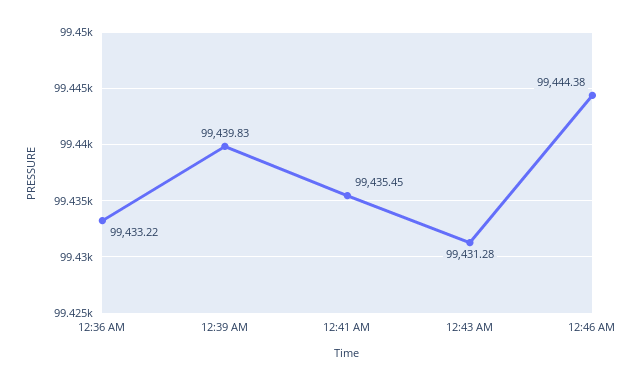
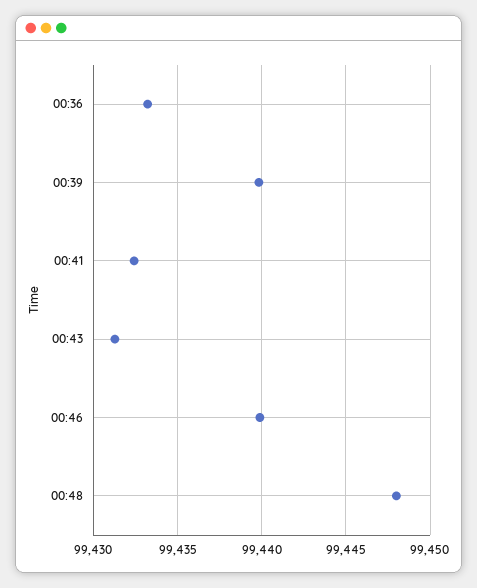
12:41 AM: 99435.45 -> 99432.5
12:46 AM: 99444.38 -> 99440
00:48: none -> 99448

